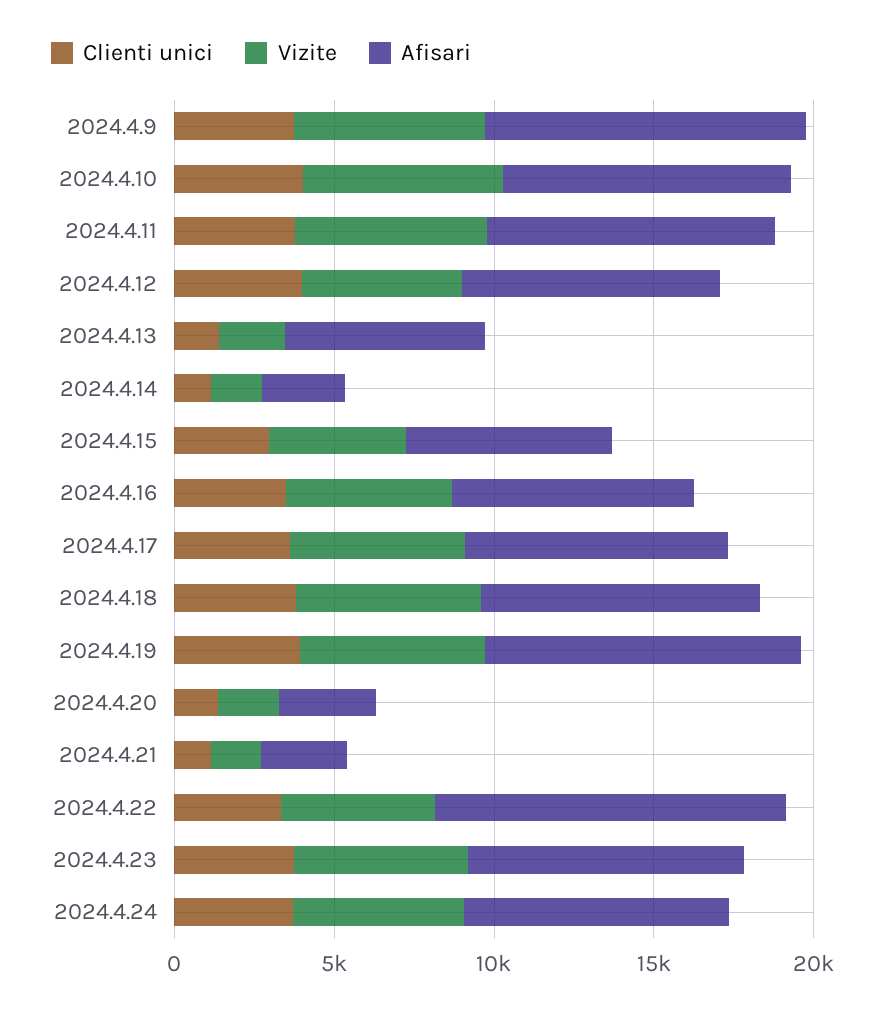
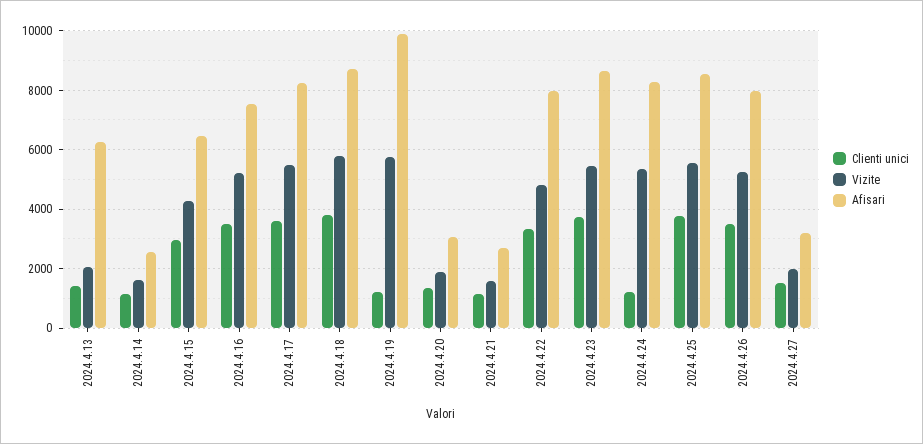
Clienti unici, 2024.4.9: 4000 -> none
Vizite, 2024.4.9: 6000 -> none
Afisari, 2024.4.9: 10000 -> none
Clienti unici, 2024.4.10: 4000 -> none
Vizite, 2024.4.10: 6000 -> none
Afisari, 2024.4.10: 9000 -> none
Clienti unici, 2024.4.11: 4000 -> none
Vizite, 2024.4.11: 6000 -> none
Afisari, 2024.4.11: 9000 -> none
Clienti unici, 2024.4.12: 4000 -> none
Vizite, 2024.4.12: 5000 -> none
Afisari, 2024.4.12: 8000 -> none
Clienti unici, 2024.4.19: 4000 -> 1250
Afisari, 2024.4.22: 11000 -> 8000
Clienti unici, 2024.4.24: 4000 -> 1250
Clienti unici, 2024.4.25: none -> 3750
Vizite, 2024.4.25: none -> 5500
Afisari, 2024.4.25: none -> 8500
Clienti unici, 2024.4.26: none -> 3500
Vizite, 2024.4.26: none -> 5250
Afisari, 2024.4.26: none -> 8000
Clienti unici, 2024.4.27: none -> 1500
Vizite, 2024.4.27: none -> 2000
Afisari, 2024.4.27: none -> 3250

